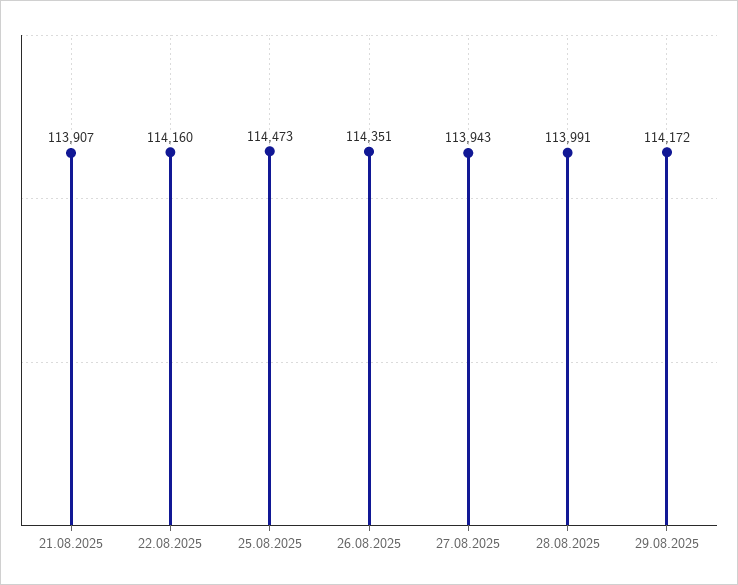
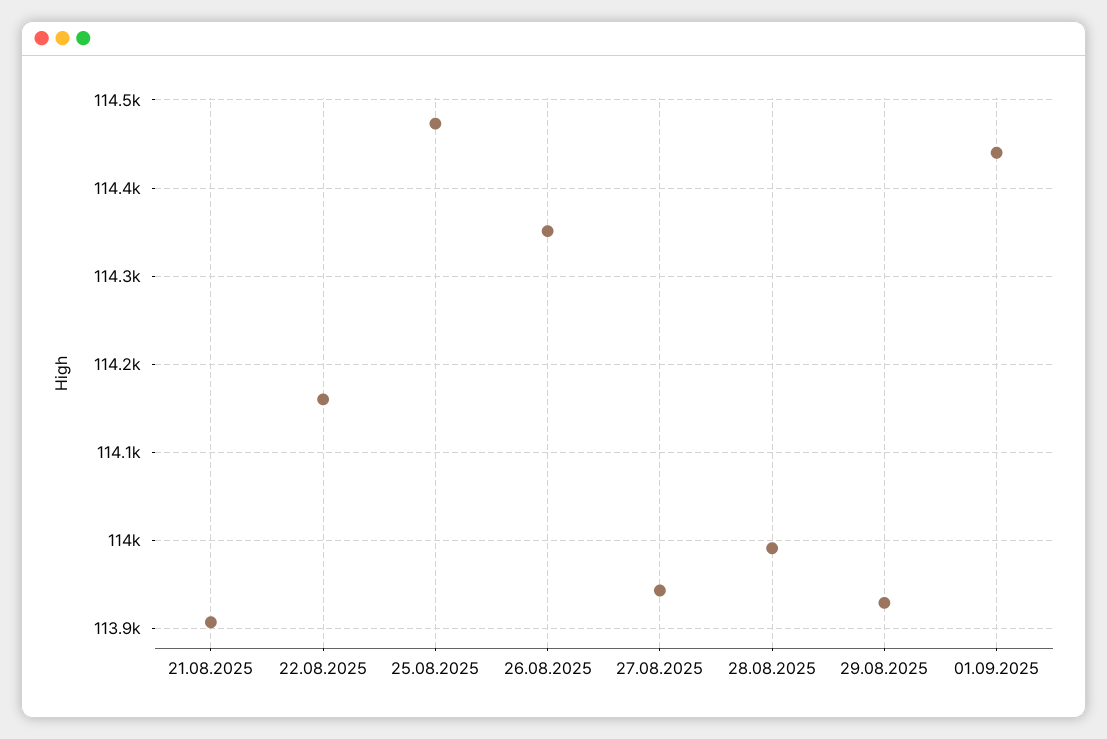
29.08.2025: 114172 -> 113930
01.09.2025: none -> 114440

